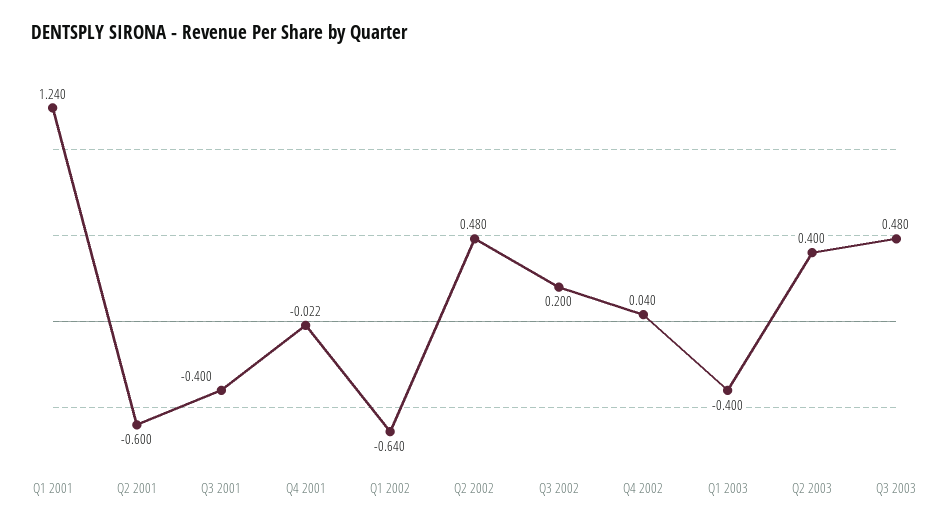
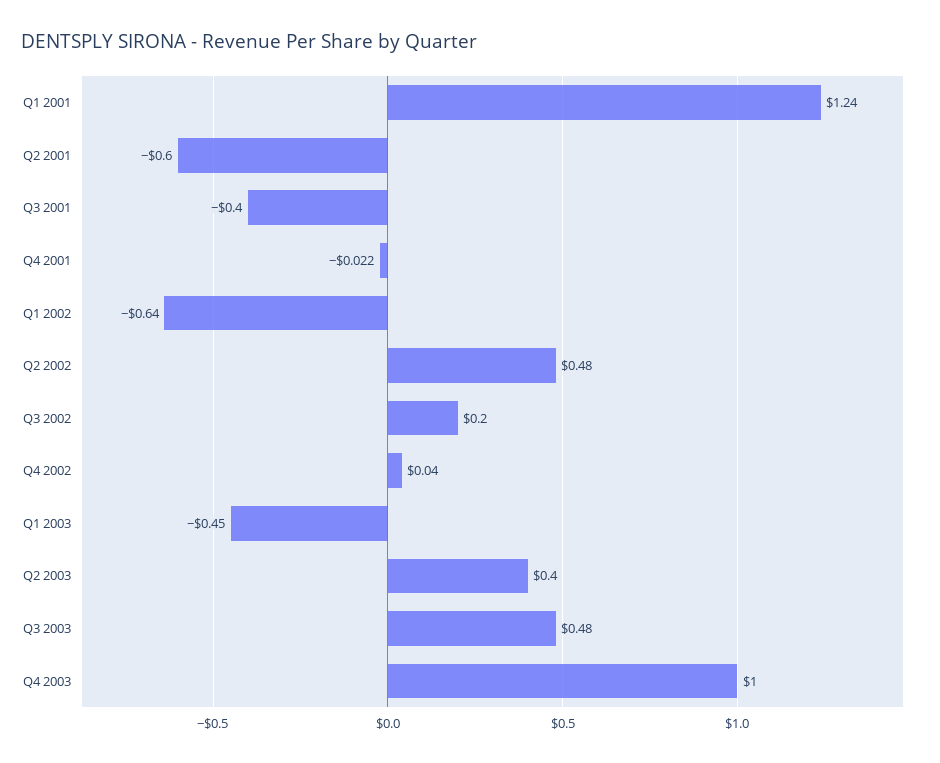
Q1 2003: -0.4 -> -0.45
Q4 2003: none -> 1

